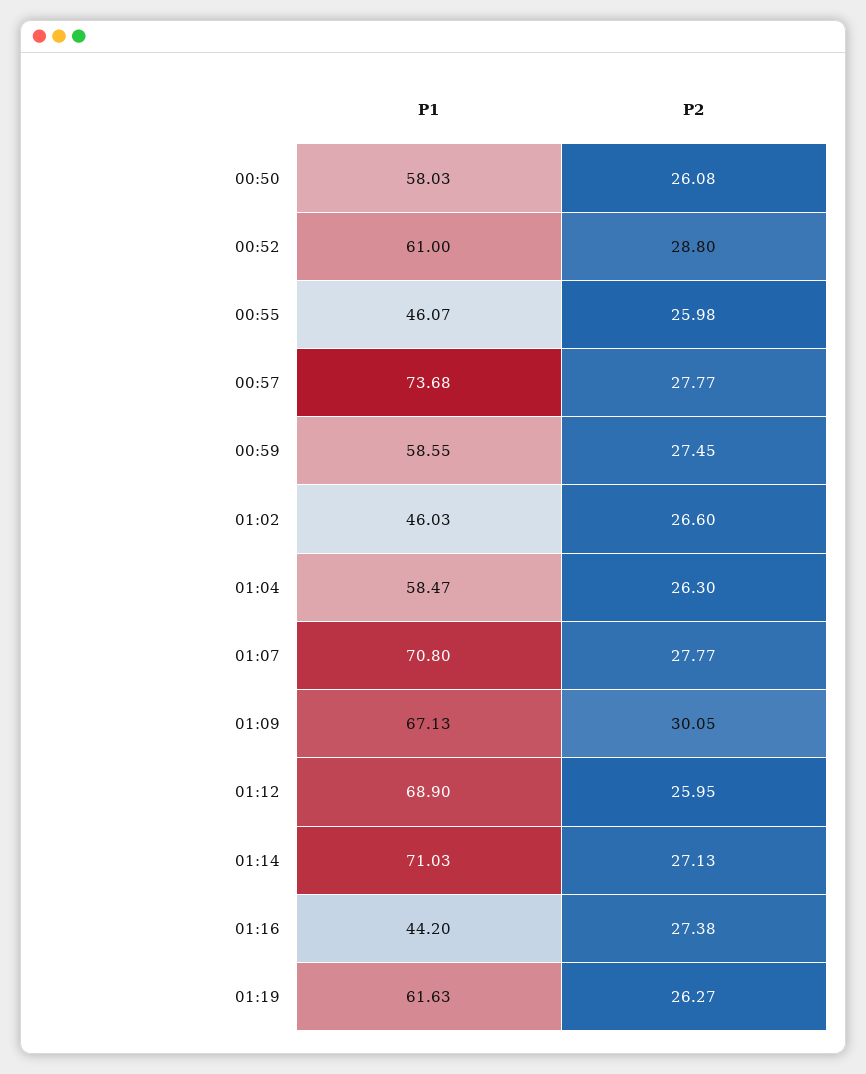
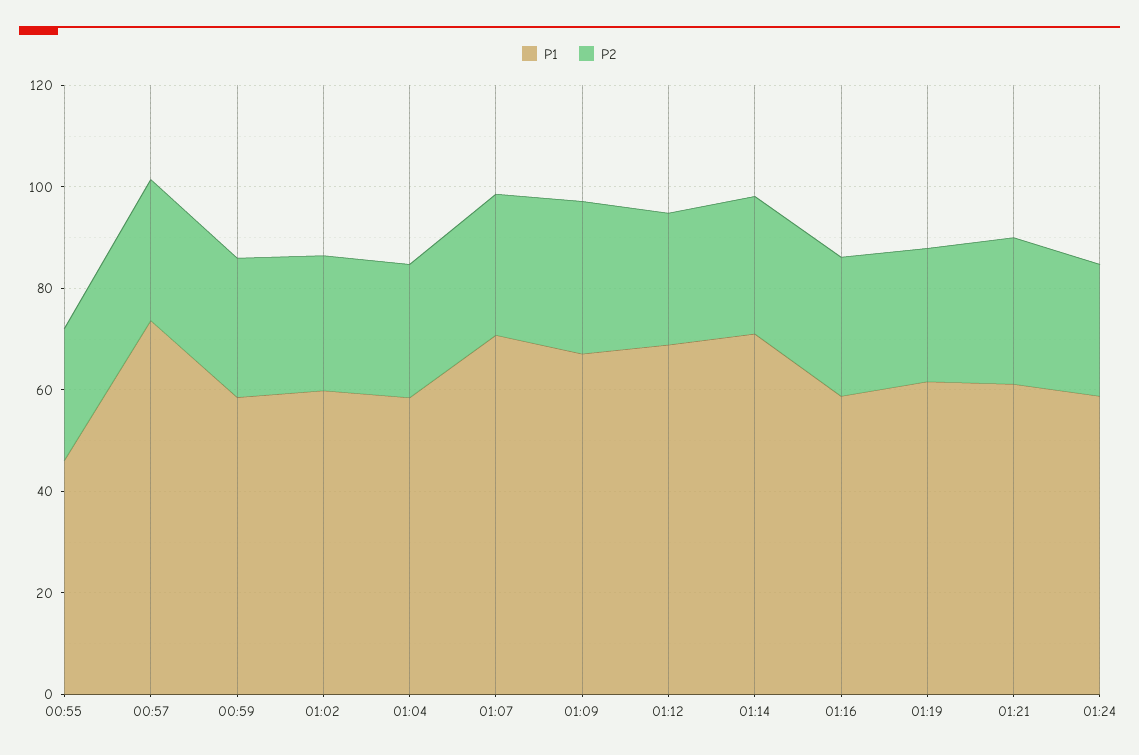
P1, 00:50: 58.03 -> none
P2, 00:50: 26.08 -> none
P1, 00:52: 61 -> none
P2, 00:52: 28.8 -> none
P1, 01:02: 46.03 -> 60
P1, 01:16: 44.2 -> 60
P1, 01:21: none -> 60
P2, 01:21: none -> 30
P1, 01:24: none -> 60
P2, 01:24: none -> 25

